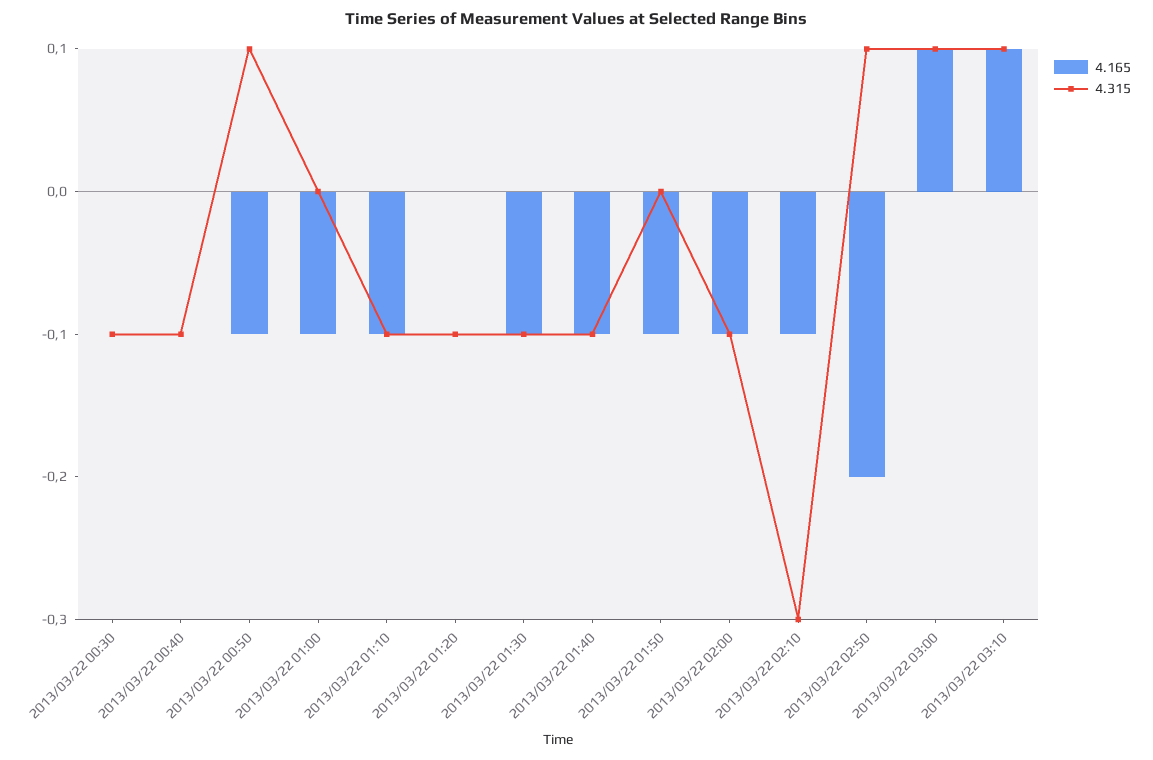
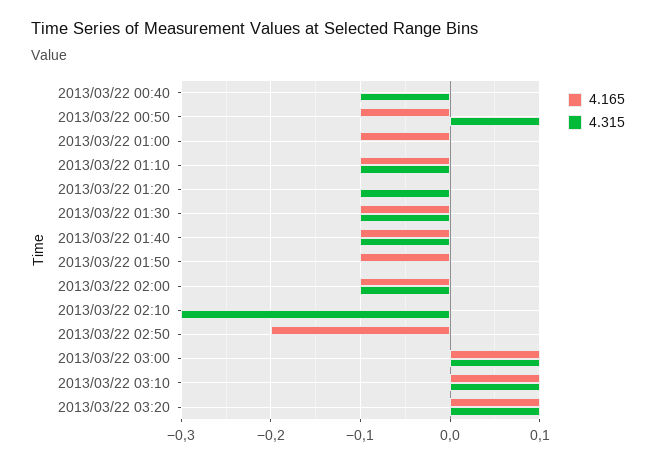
4.165, 2013/03/22 00:30: 0 -> none
4.315, 2013/03/22 00:30: -0.1 -> none
4.165, 2013/03/22 02:10: -0.1 -> 0
4.315, 2013/03/22 02:50: 0.1 -> 0
4.165, 2013/03/22 03:20: none -> 0.1
4.315, 2013/03/22 03:20: none -> 0.1

